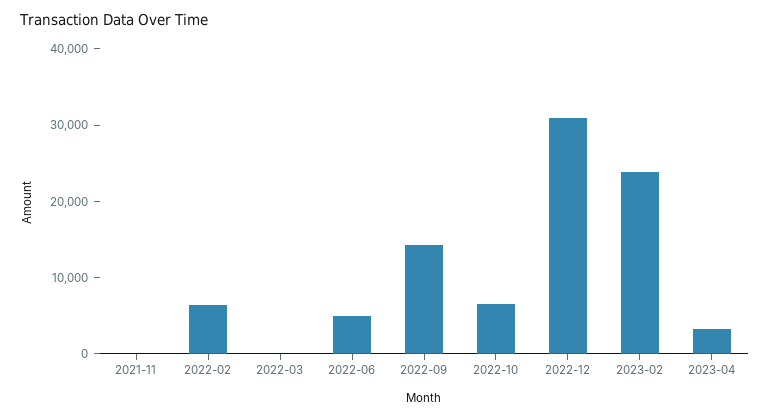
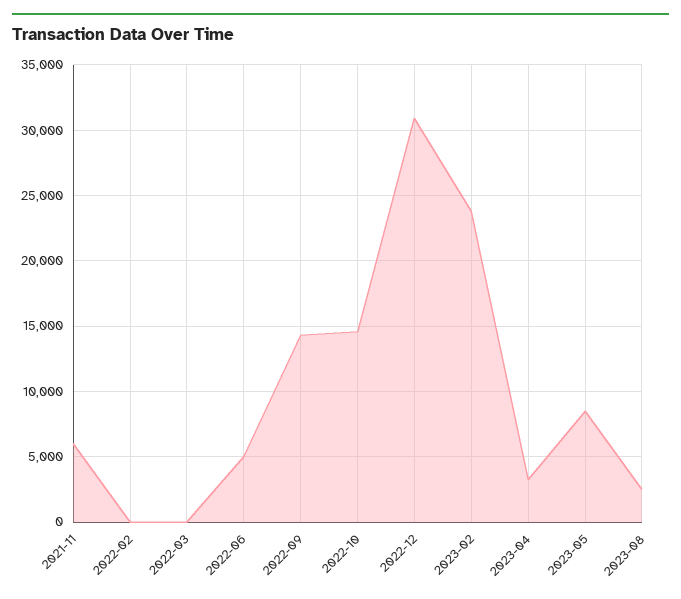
2021-11: 0 -> 6000
2022-02: 6000 -> 0
2022-10: 6000 -> 14500
2023-05: none -> 8500
2023-08: none -> 2500

